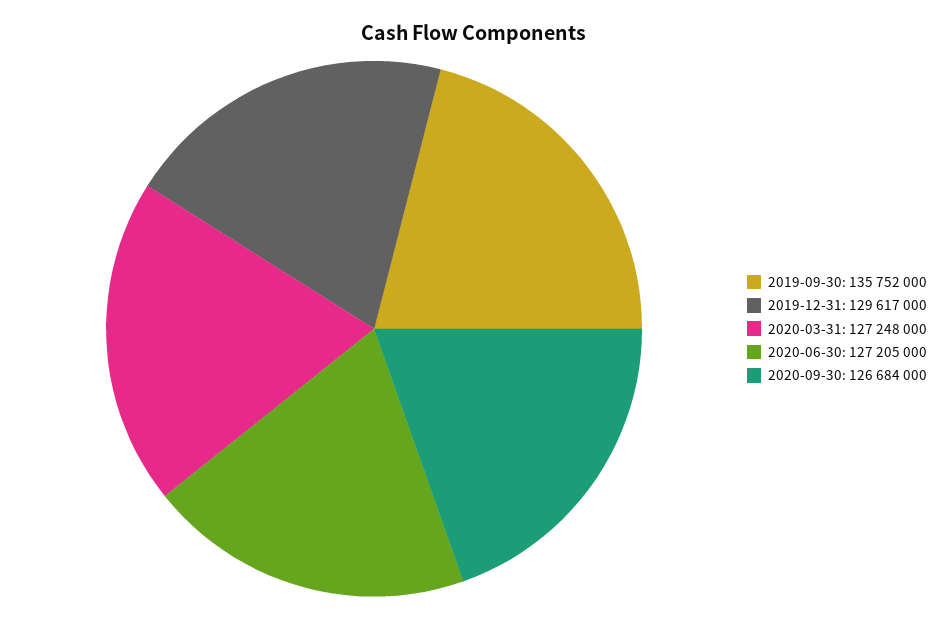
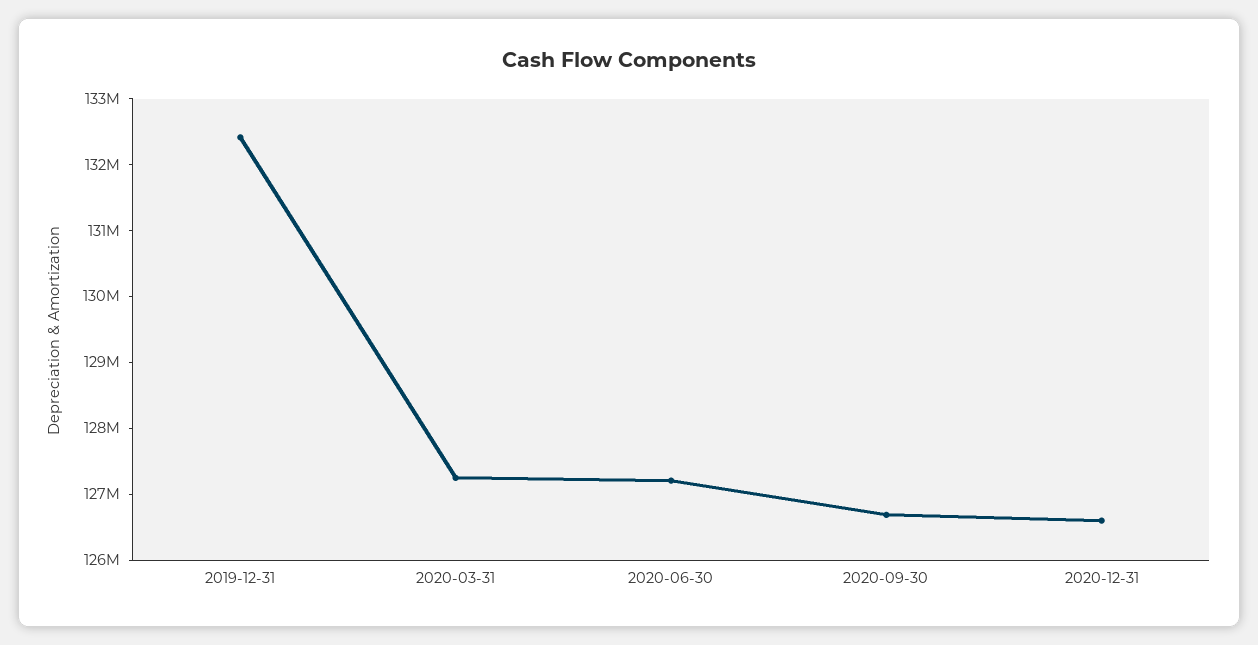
2019-09-30: 135752000 -> none
2019-12-31: 129617000 -> 132400000
2020-12-31: none -> 126600000

